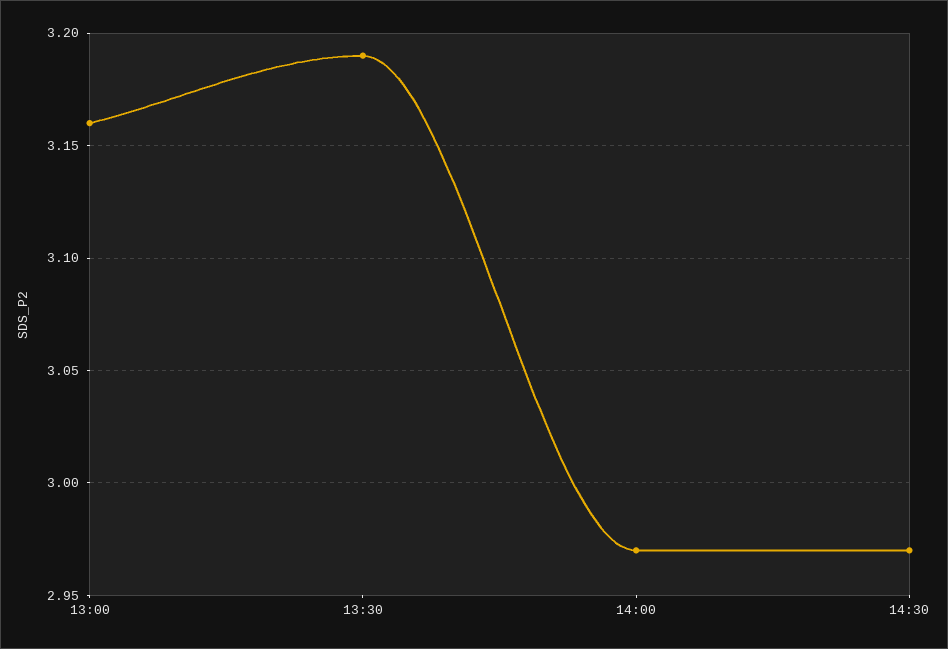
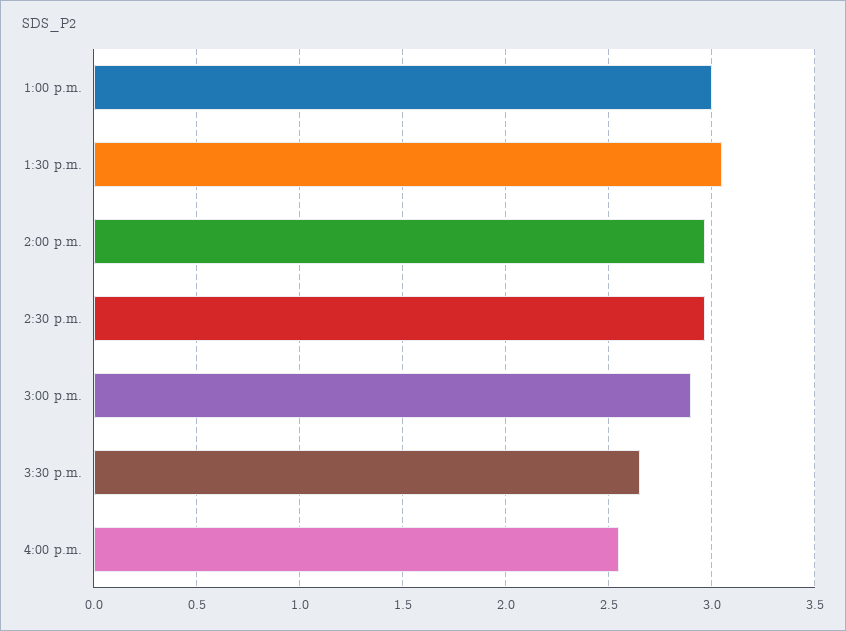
13:00: 3.16 -> 3
13:30: 3.19 -> 3.05
3:00 p.m.: none -> 2.9
3:30 p.m.: none -> 2.65
4:00 p.m.: none -> 2.55

